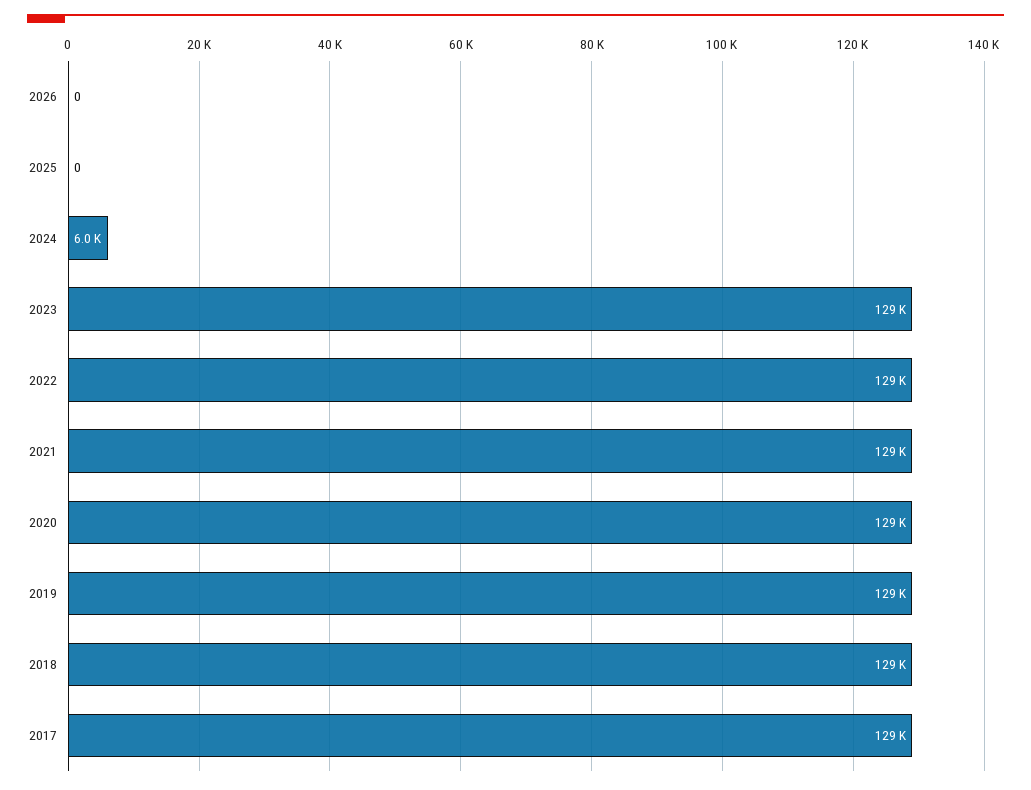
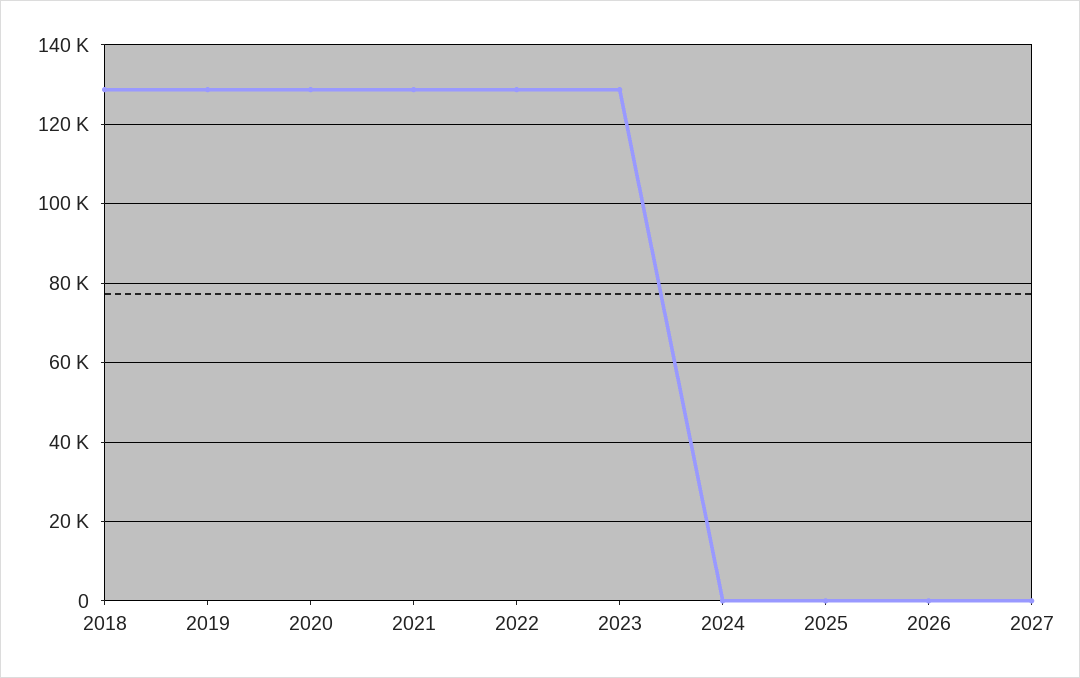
2024: 6000 -> 0
2017: 129000 -> none
2027: none -> 0

